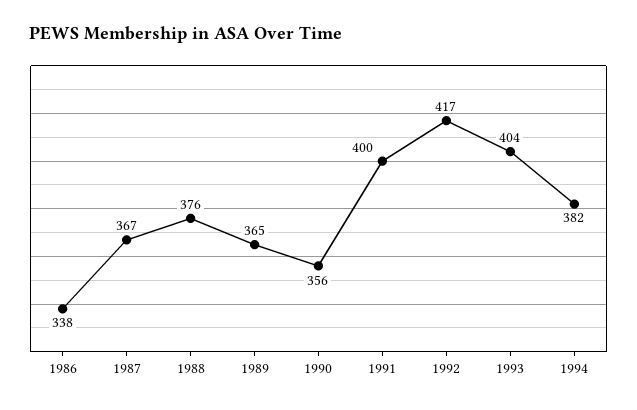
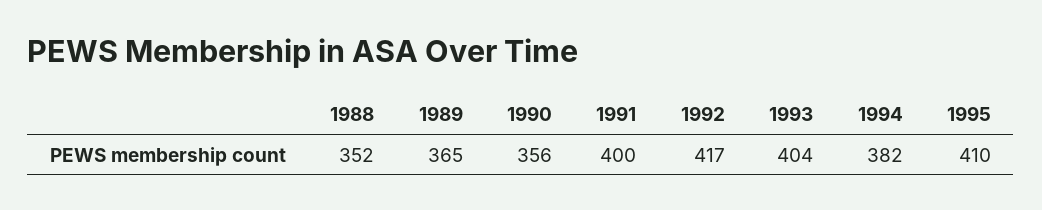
1986: 338 -> none
1987: 367 -> none
1988: 376 -> 352
1995: none -> 410

